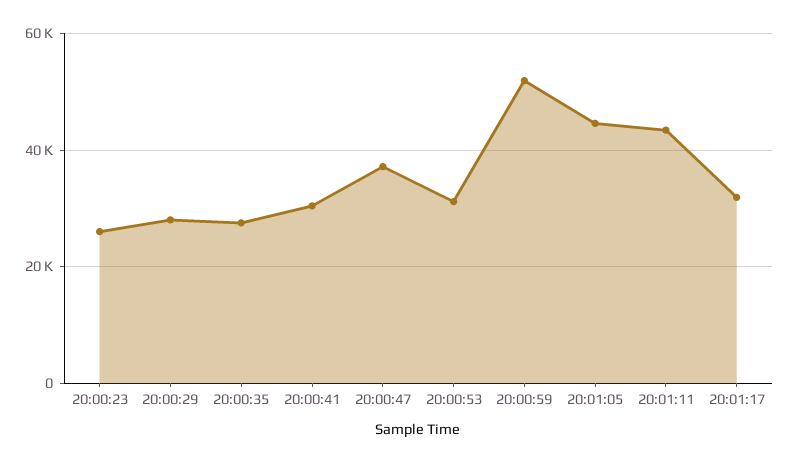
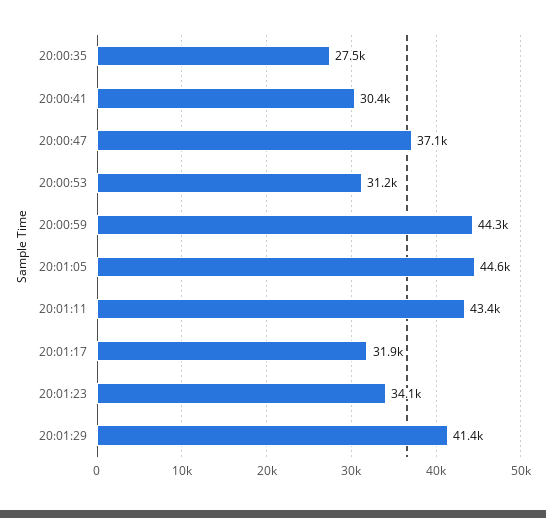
20:00:23: 26000 -> none
20:00:29: 28000 -> none
20:00:59: 52000 -> 44300
20:01:23: none -> 34100
20:01:29: none -> 41400

